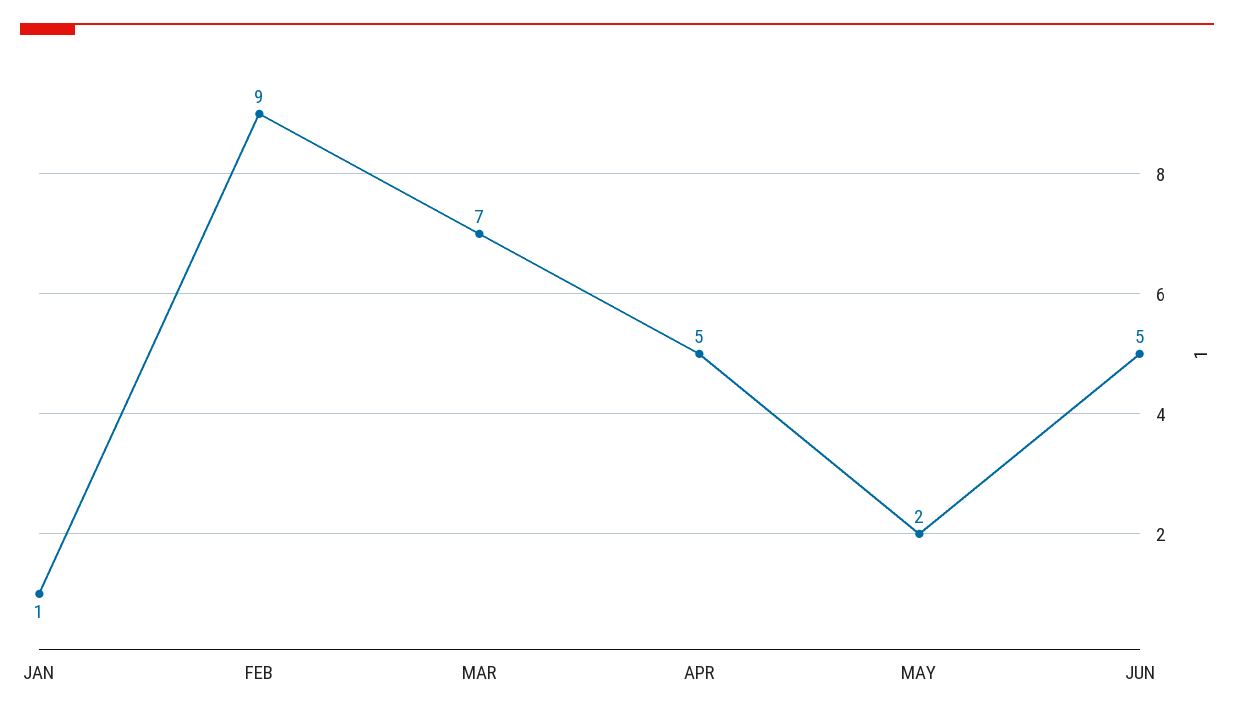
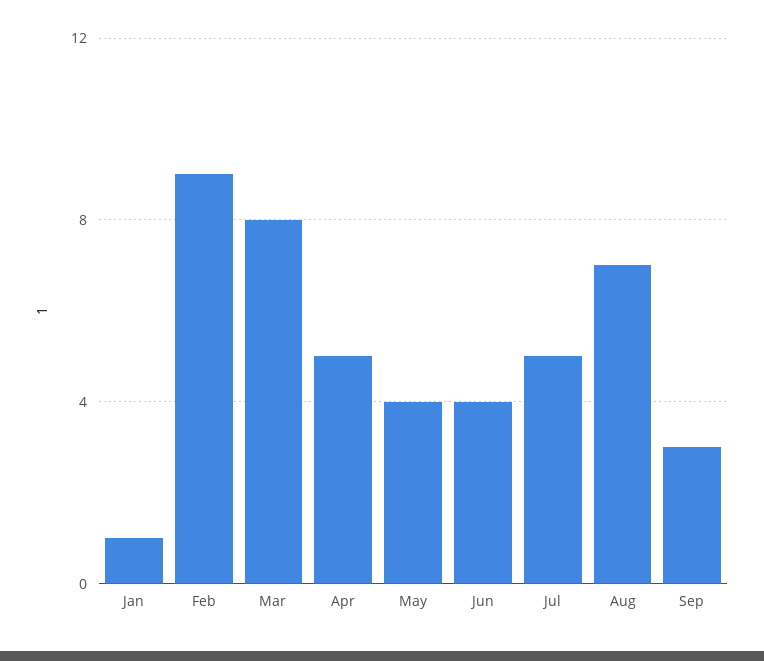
MAR: 7 -> 8
MAY: 2 -> 4
JUN: 5 -> 4
Jul: none -> 5
Aug: none -> 7
Sep: none -> 3

